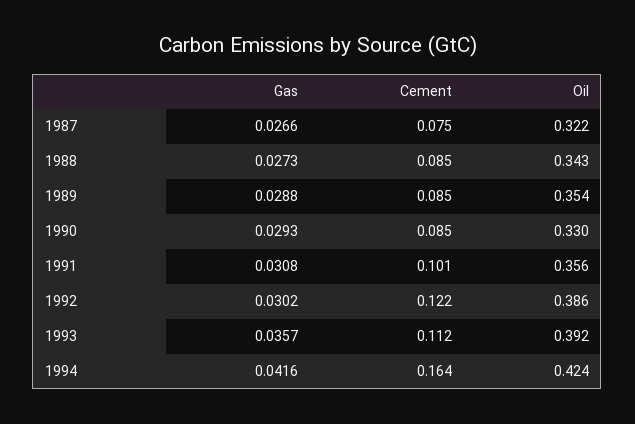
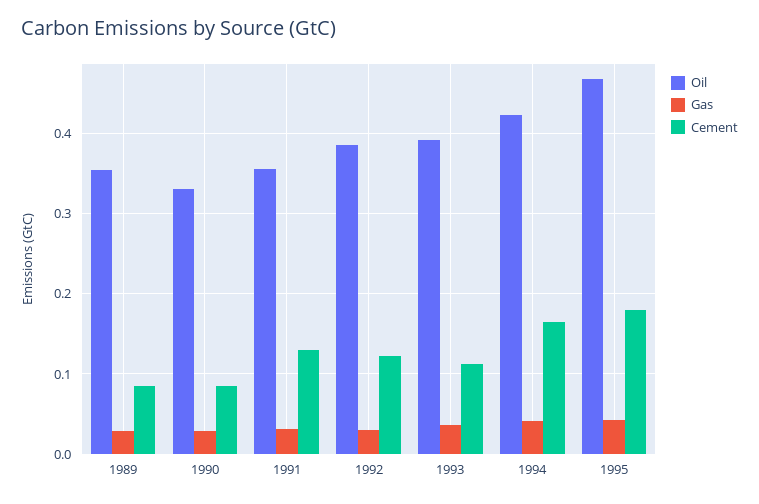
Gas, 1987: 0.0266 -> none
Cement, 1987: 0.075 -> none
Oil, 1987: 0.322 -> none
Gas, 1988: 0.0273 -> none
Cement, 1988: 0.085 -> none
Oil, 1988: 0.343 -> none
Cement, 1991: 0.101 -> 0.13
Oil, 1995: none -> 0.47
Gas, 1995: none -> 0.04
Cement, 1995: none -> 0.18

